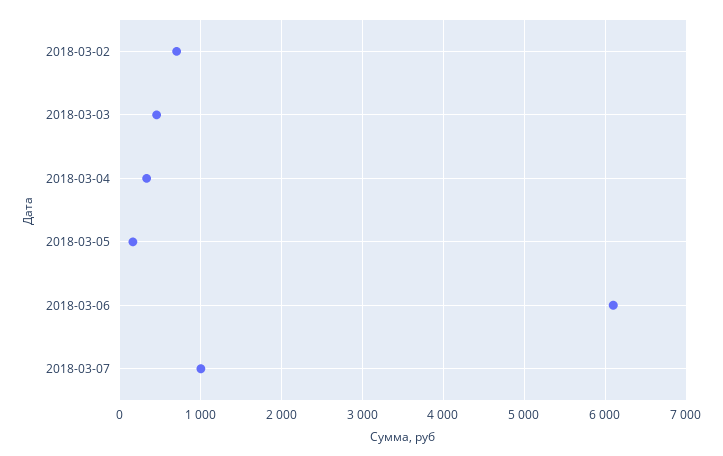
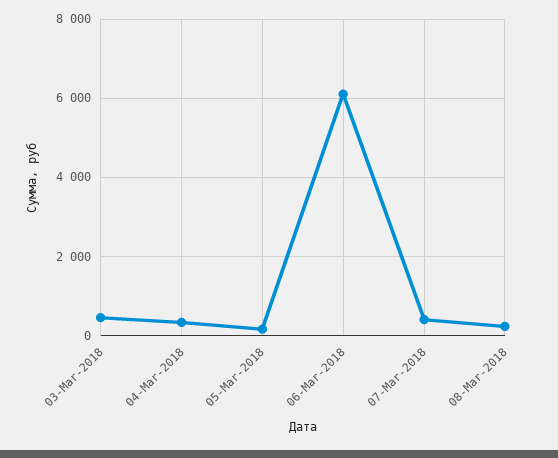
2018-03-02: 700 -> none
2018-03-07: 1000 -> 400
08-Mar-2018: none -> 200

